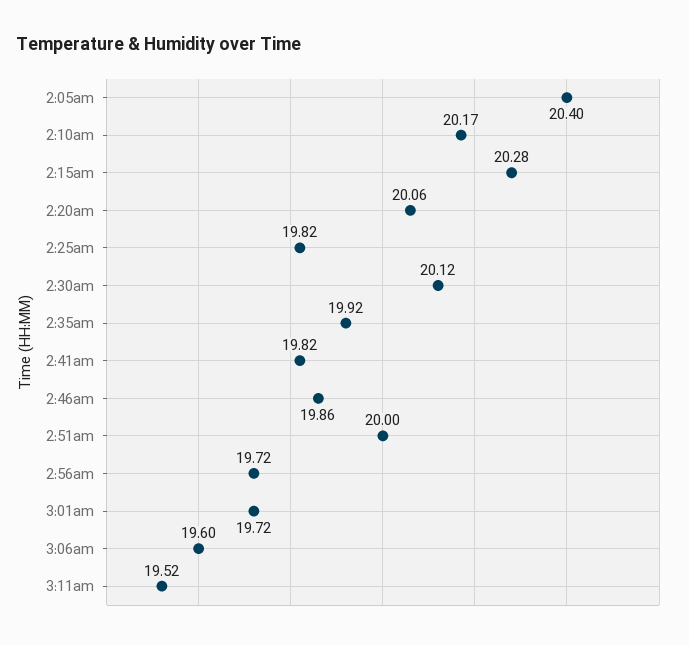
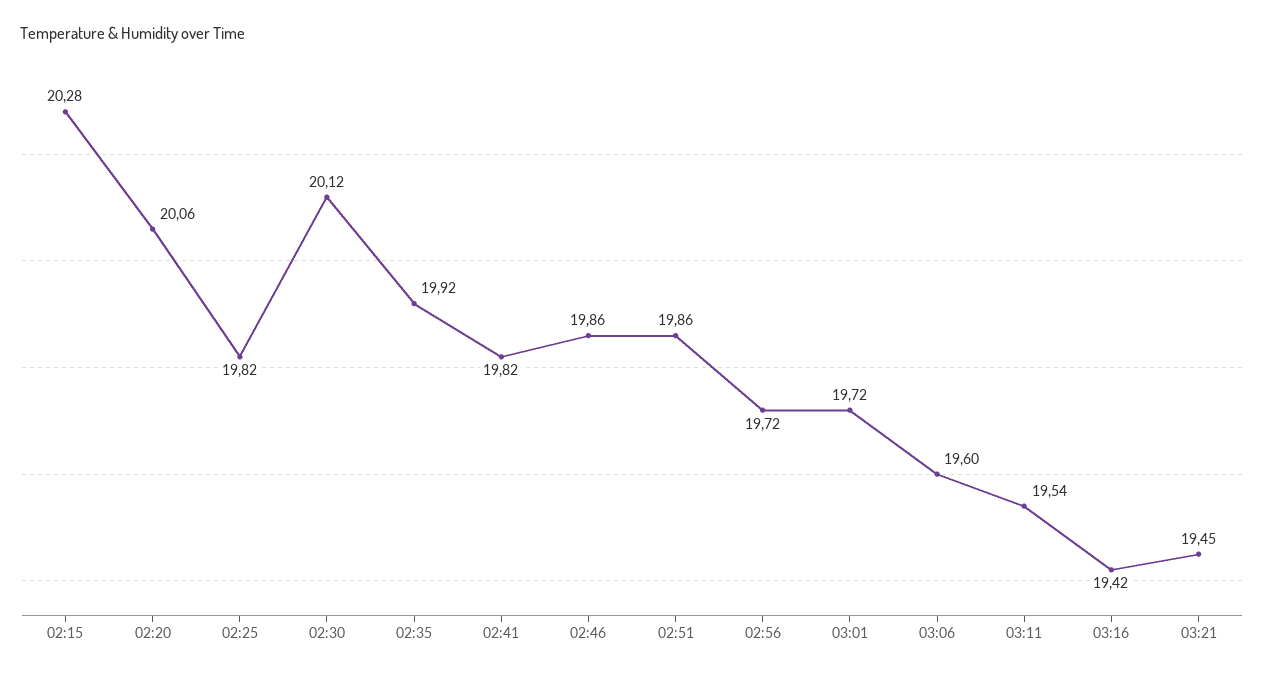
2:05am: 20.4 -> none
2:10am: 20.17 -> none
2:51am: 20 -> 19.86
3:11am: 19.52 -> 19.54
03:16: none -> 19.42
03:21: none -> 19.45

